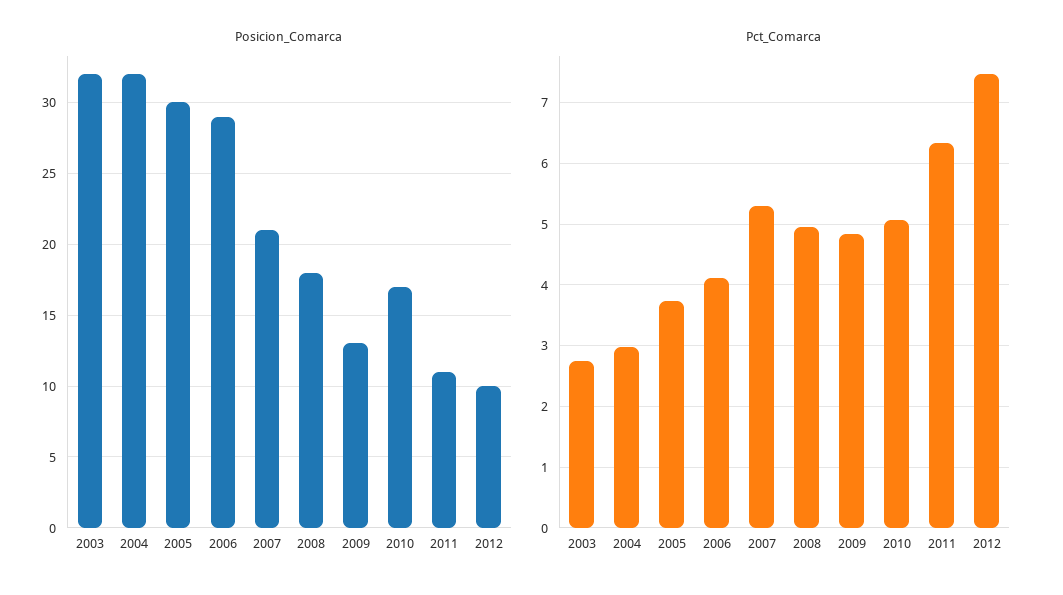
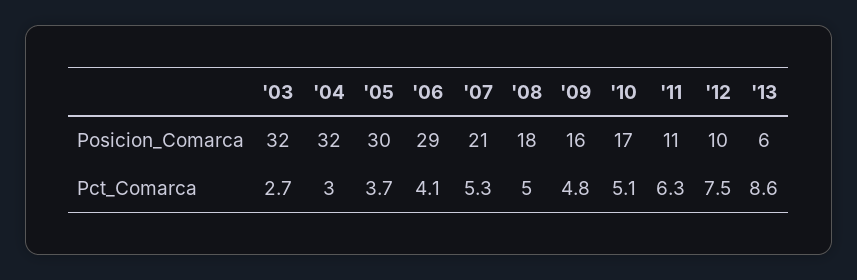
Posicion_Comarca, 2009: 13 -> 16
Posicion_Comarca, '13: none -> 6
Pct_Comarca, '13: none -> 8.6

